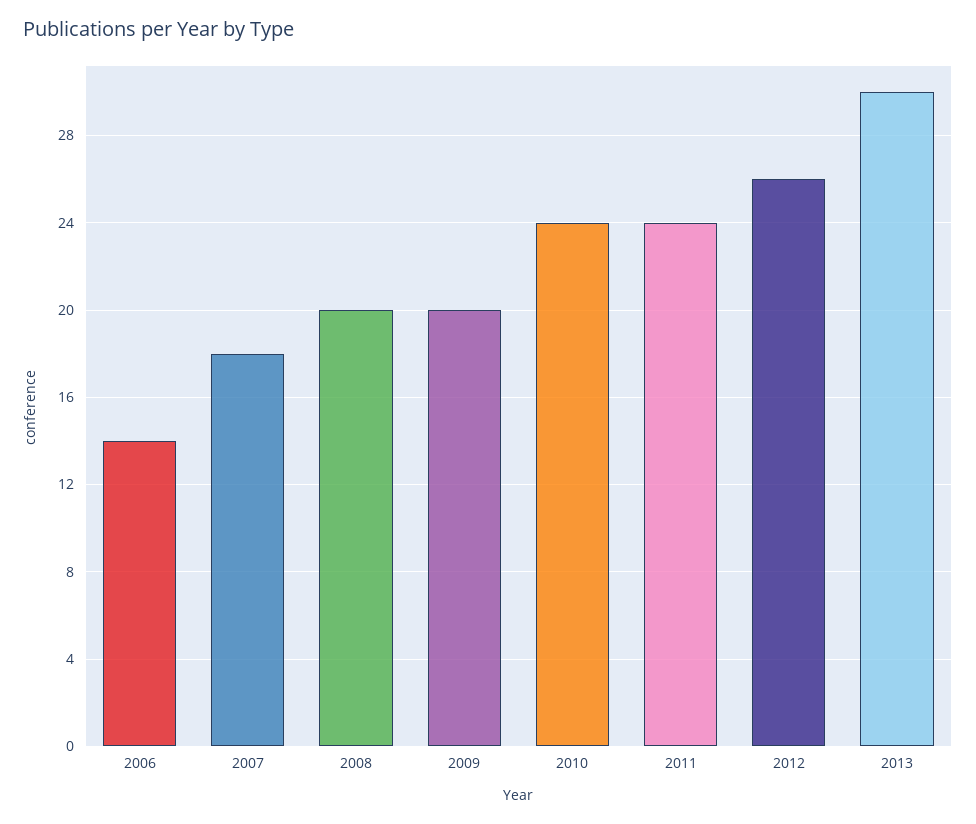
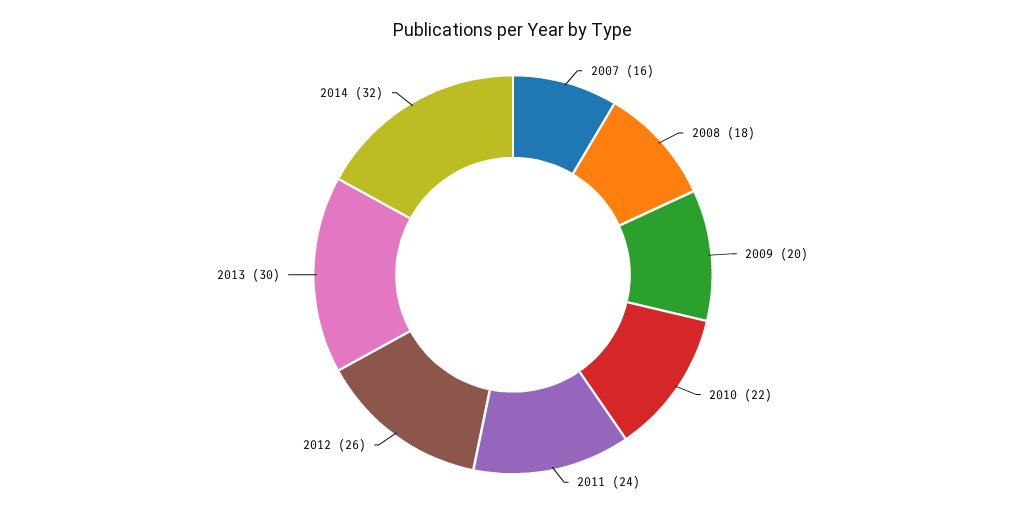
2006: 14 -> none
2007: 18 -> 16
2008: 20 -> 18
2010: 24 -> 22
2014: none -> 32

